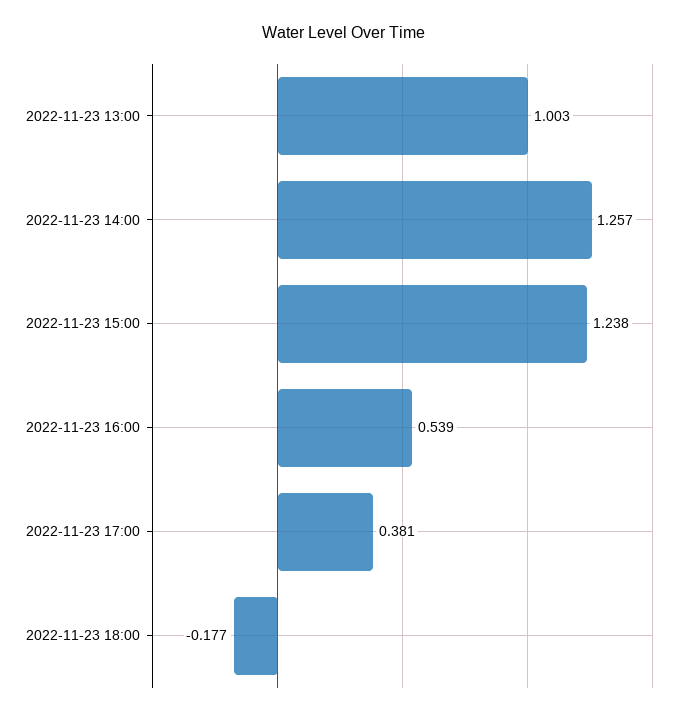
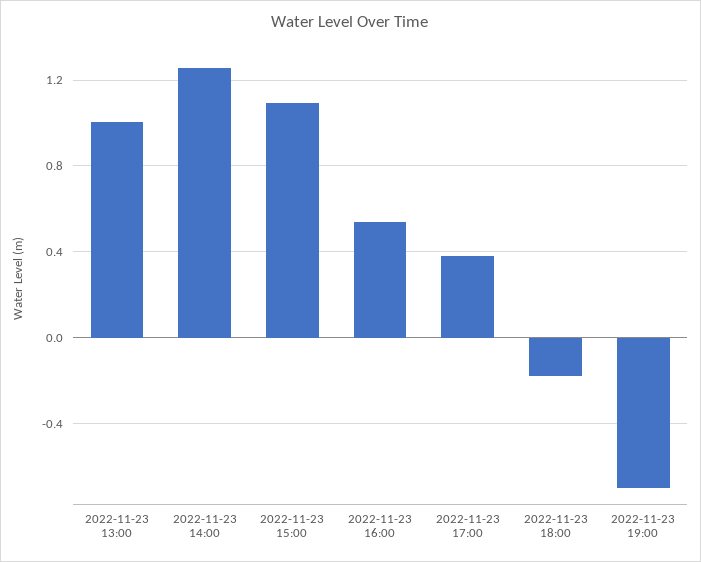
2022-11-23 15:00: 1.238 -> 1.1
2022-11-23 19:00: none -> -0.7

